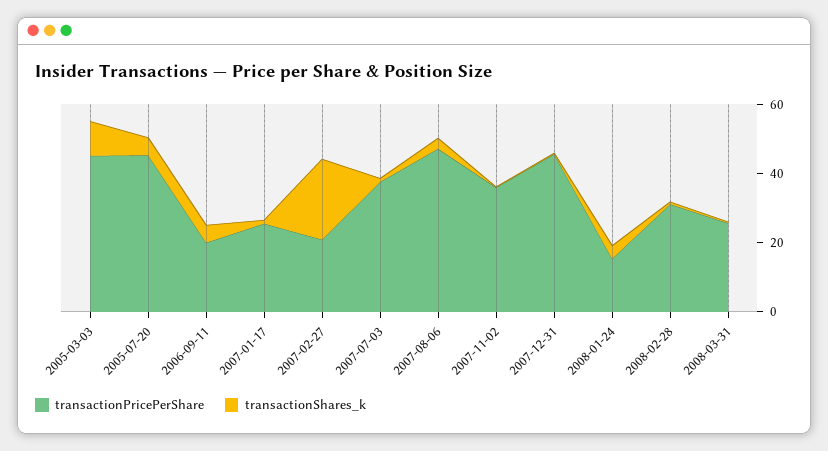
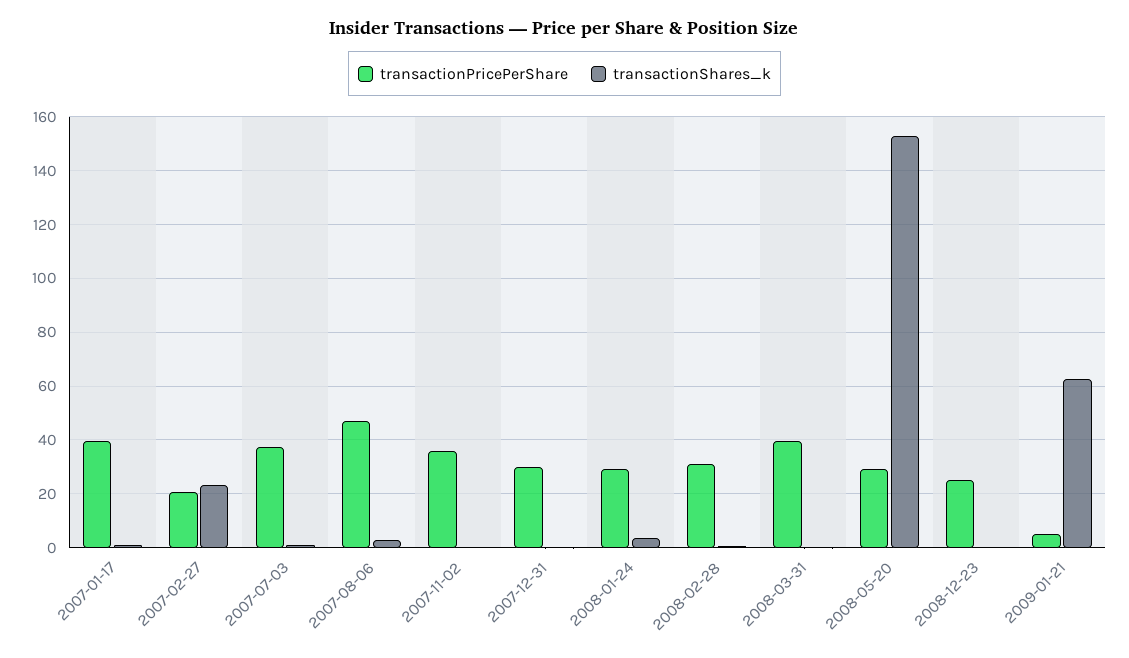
transactionPricePerShare, 2005-03-03: 45 -> none
transactionShares_k, 2005-03-03: 10 -> none
transactionPricePerShare, 2005-07-20: 45 -> none
transactionShares_k, 2005-07-20: 5 -> none
transactionPricePerShare, 2006-09-11: 20 -> none
transactionShares_k, 2006-09-11: 5 -> none
transactionPricePerShare, 2007-01-17: 25 -> 40
transactionPricePerShare, 2007-12-31: 45 -> 30
transactionPricePerShare, 2008-01-24: 15 -> 30
transactionPricePerShare, 2008-03-31: 25 -> 40
transactionPricePerShare, 2008-05-20: none -> 30
transactionShares_k, 2008-05-20: none -> 152.5
transactionPricePerShare, 2008-12-23: none -> 25
transactionShares_k, 2008-12-23: none -> 0
transactionPricePerShare, 2009-01-21: none -> 5
transactionShares_k, 2009-01-21: none -> 62.5

